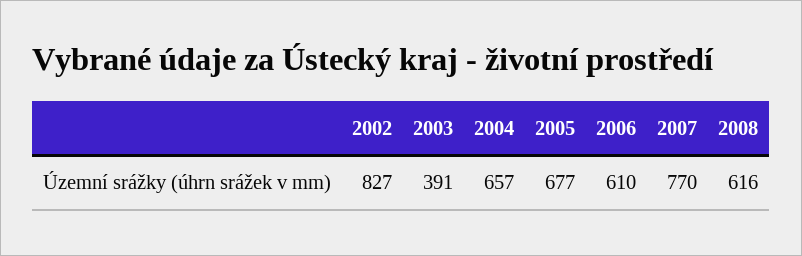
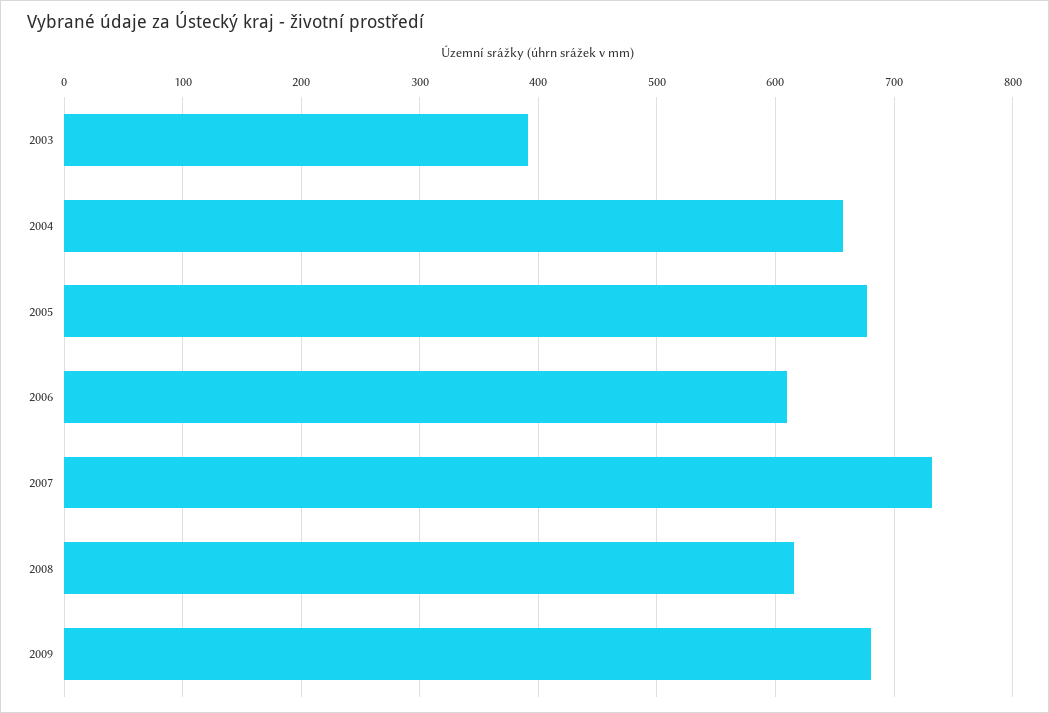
2002: 827 -> none
2007: 770 -> 730
2009: none -> 680

